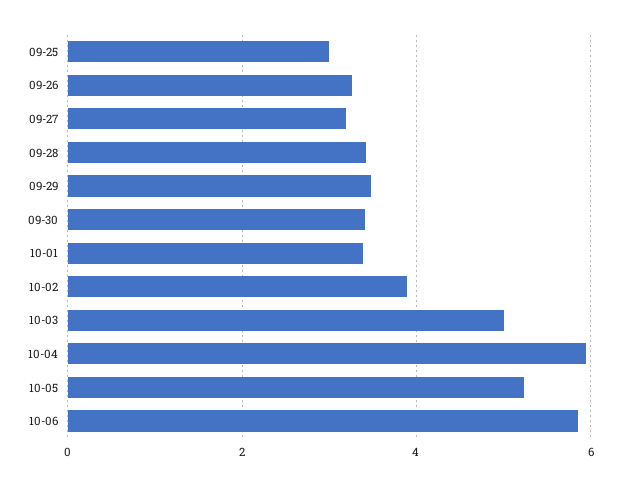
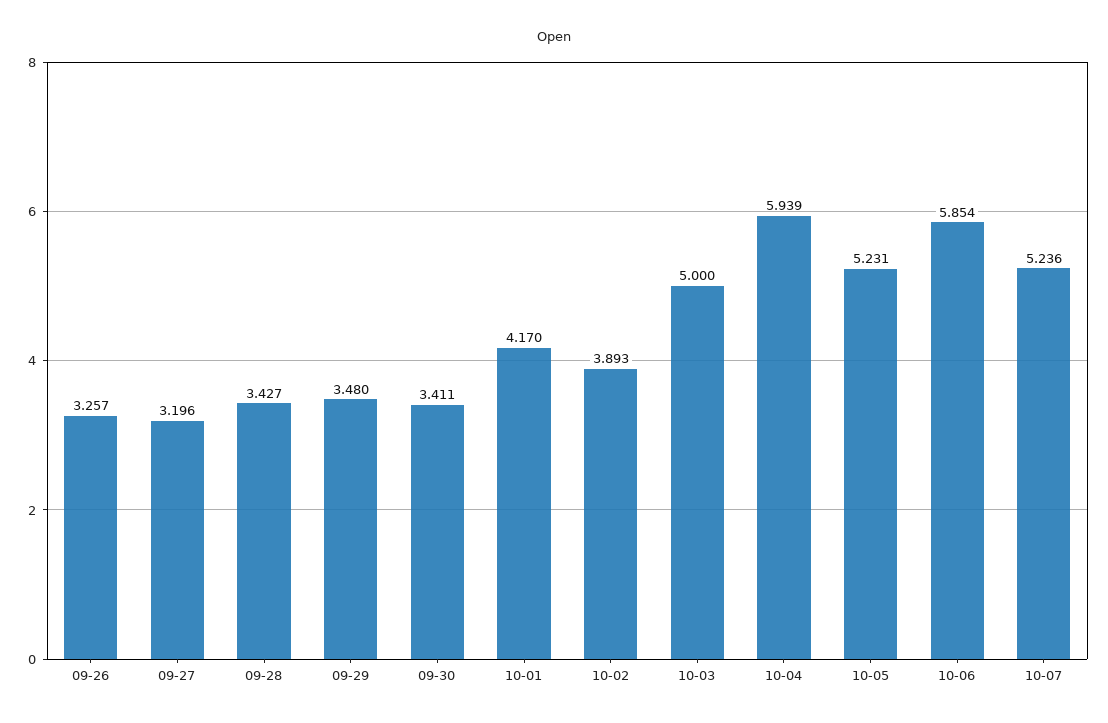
09-25: 3 -> none
10-01: 3.4 -> 4.17
10-07: none -> 5.236

